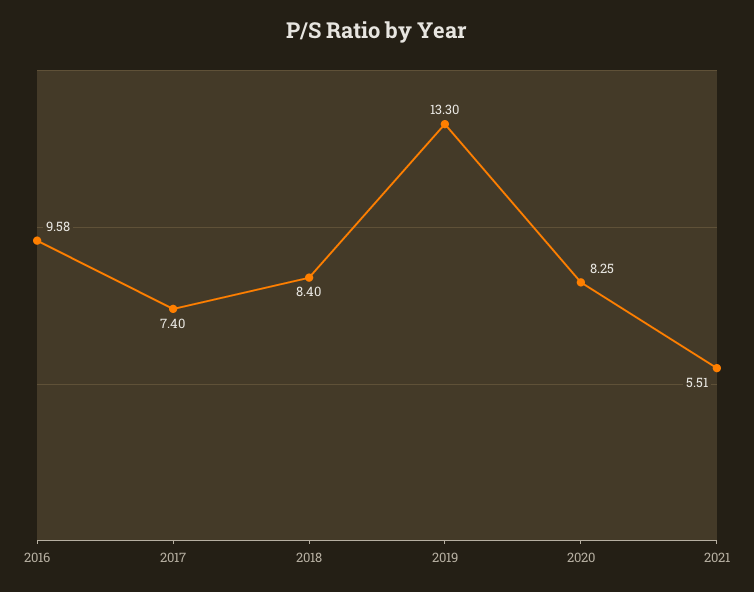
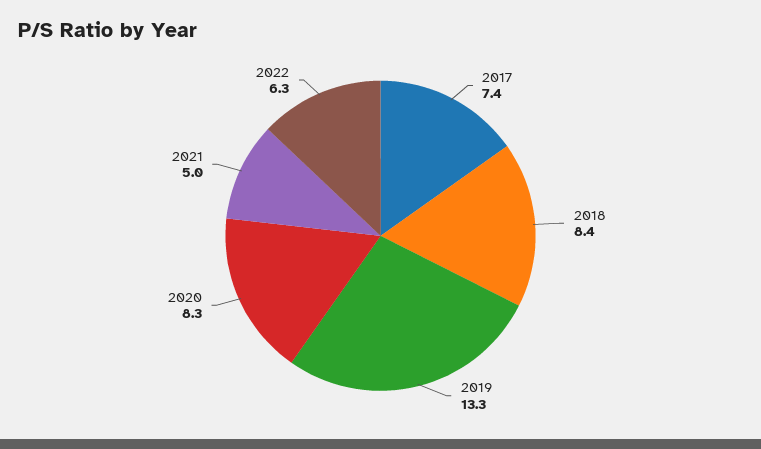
2016: 9.58 -> none
2021: 5.51 -> 5
2022: none -> 6.3

